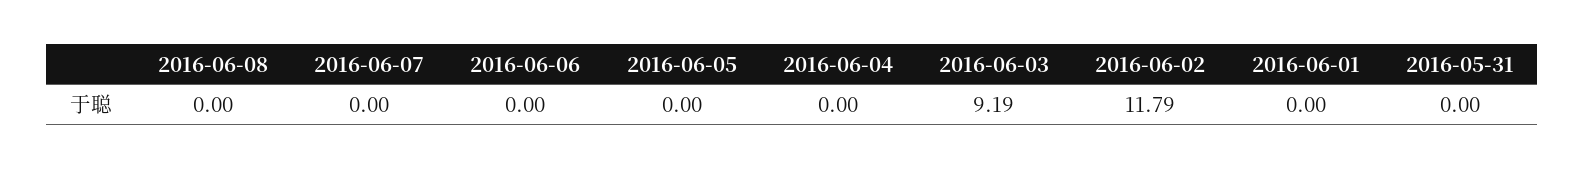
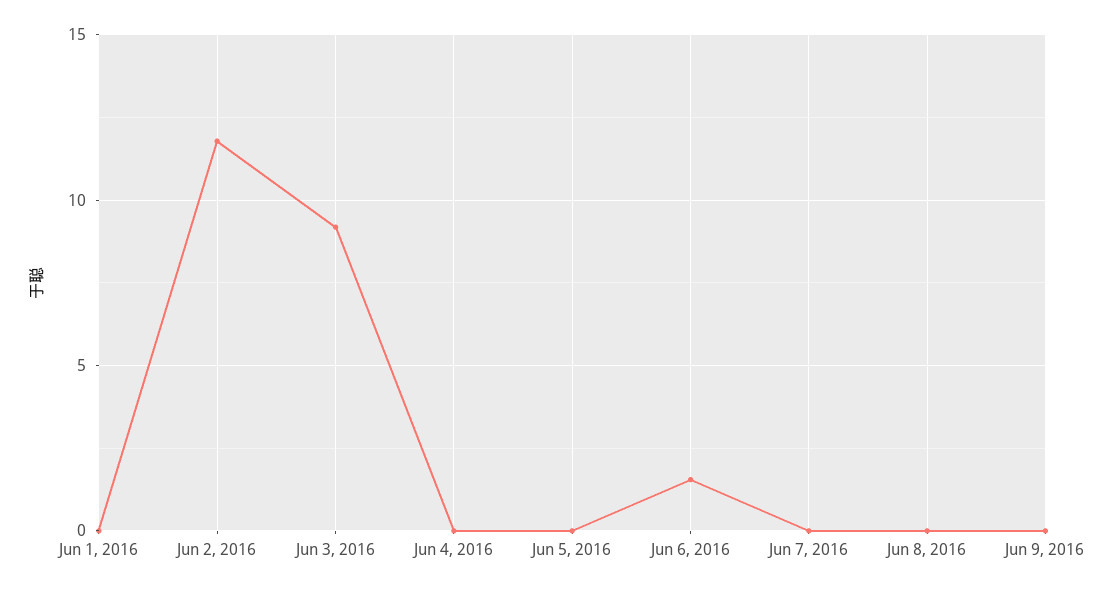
2016-06-06: 0 -> 1.5
2016-05-31: 0 -> none
Jun 9, 2016: none -> 0

